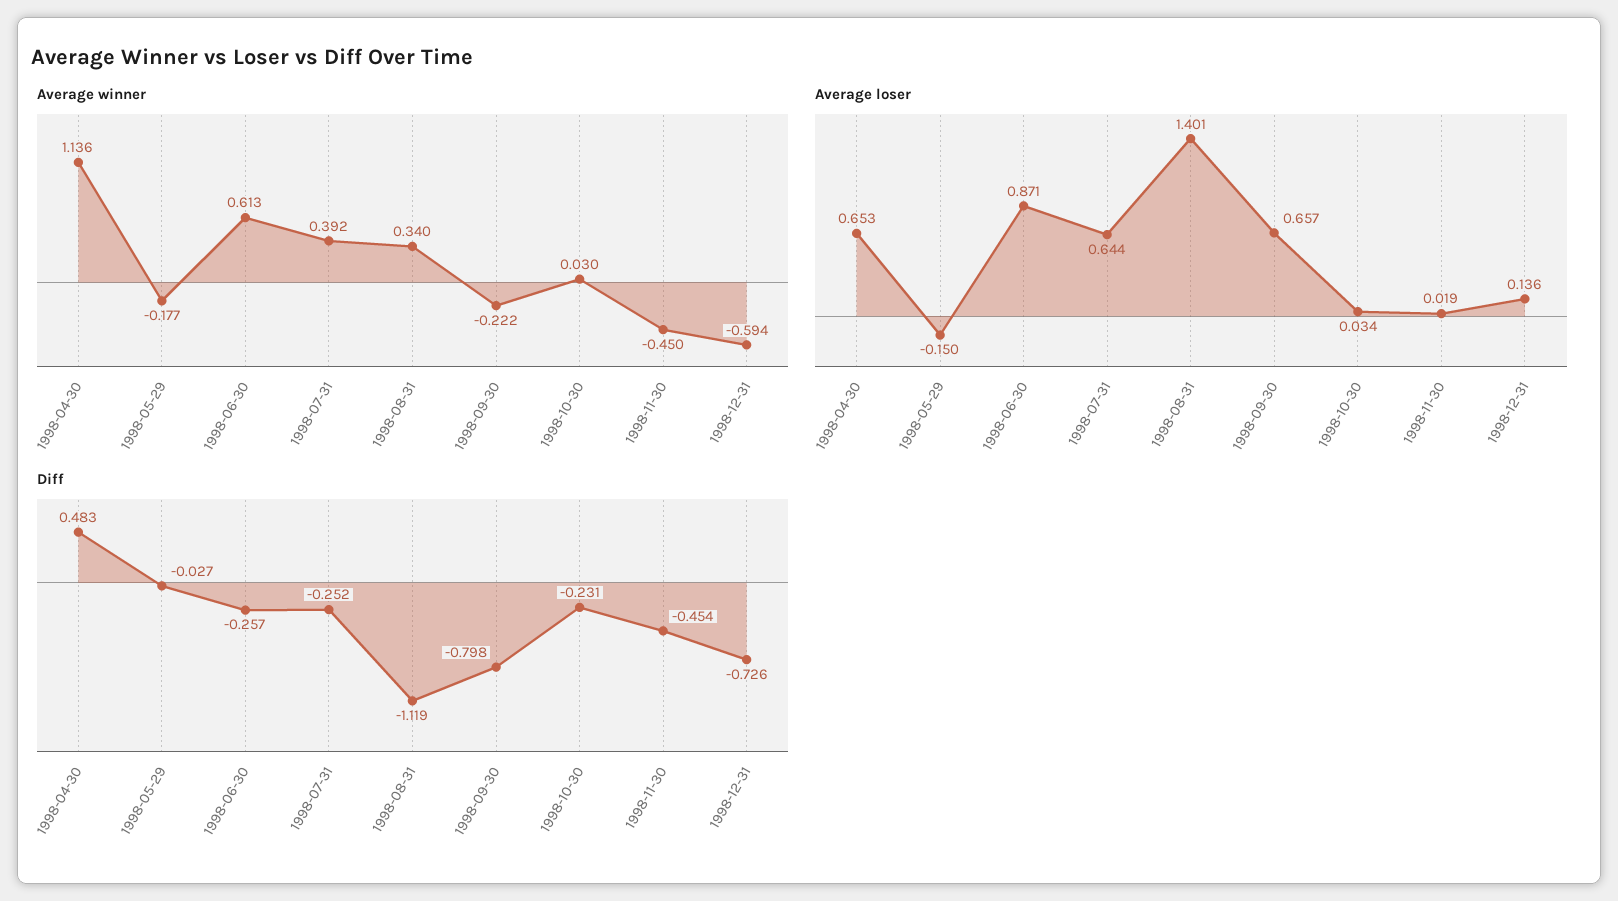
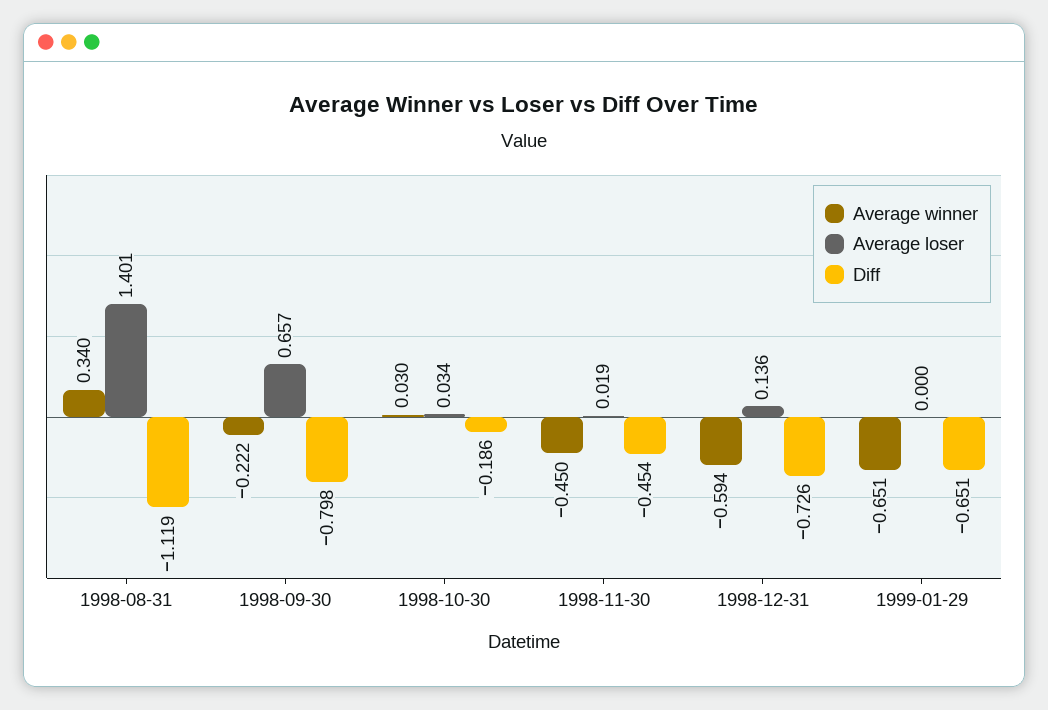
Average winner, 1998-04-30: 1.136 -> none
Average winner, 1998-05-29: -0.177 -> none
Average winner, 1998-06-30: 0.613 -> none
Average winner, 1998-07-31: 0.392 -> none
Average loser, 1998-04-30: 0.653 -> none
Average loser, 1998-05-29: -0.15 -> none
Average loser, 1998-06-30: 0.871 -> none
Average loser, 1998-07-31: 0.644 -> none
Diff, 1998-04-30: 0.483 -> none
Diff, 1998-05-29: -0.027 -> none
Diff, 1998-06-30: -0.257 -> none
Diff, 1998-07-31: -0.252 -> none
Diff, 1998-10-30: -0.231 -> -0.186
Average winner, 1999-01-29: none -> -0.651
Average loser, 1999-01-29: none -> 0
Diff, 1999-01-29: none -> -0.651

